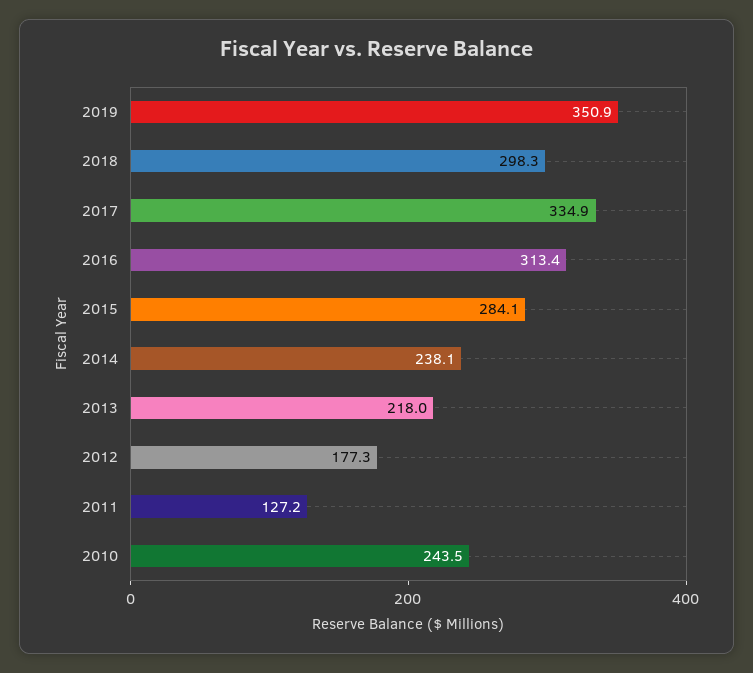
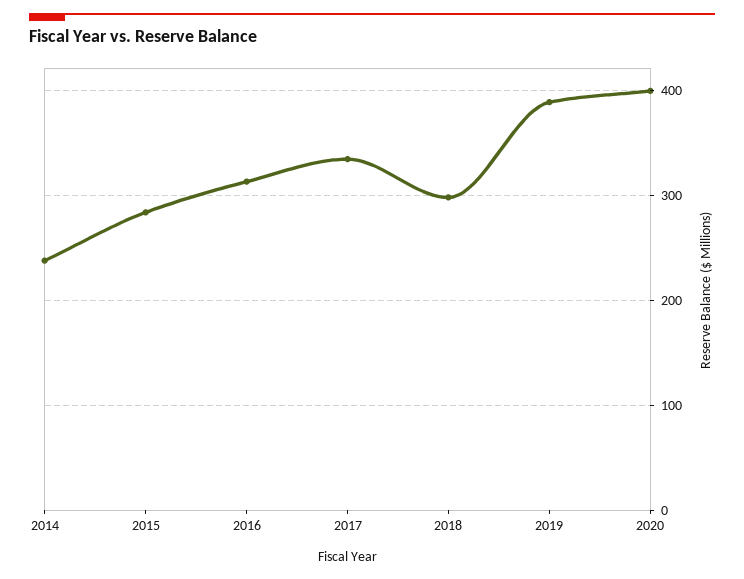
2019: 350.9 -> 390
2013: 218 -> none
2012: 177.3 -> none
2011: 127.2 -> none
2010: 243.5 -> none
2020: none -> 400

